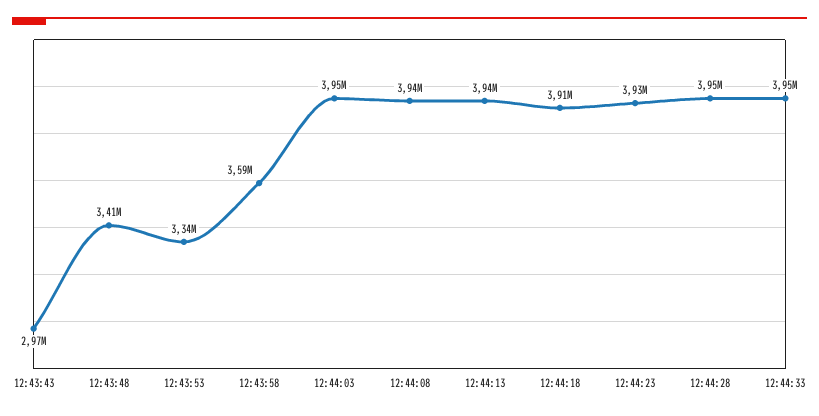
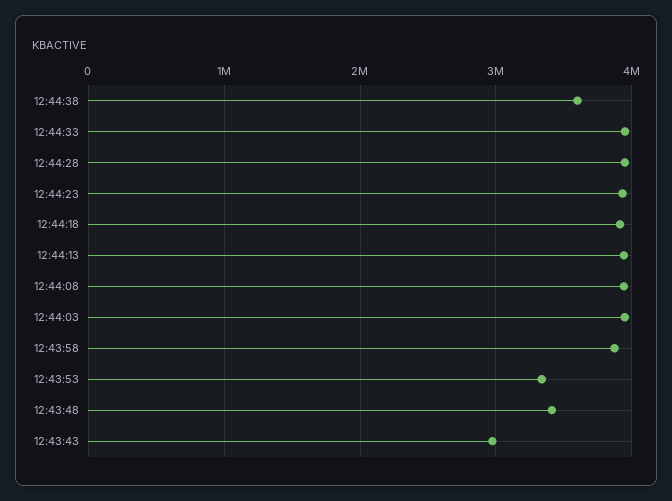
12:43:58: 3590000 -> 3900000
12:44:38: none -> 3600000

